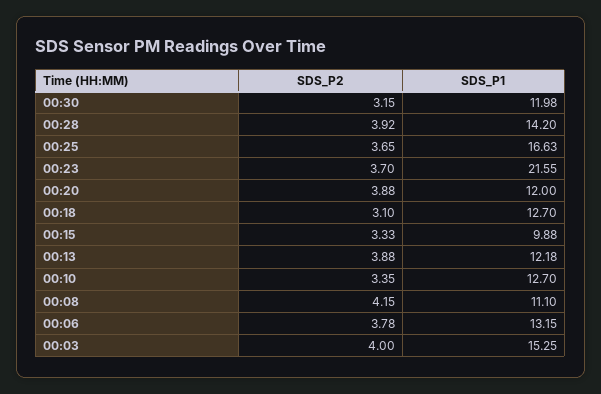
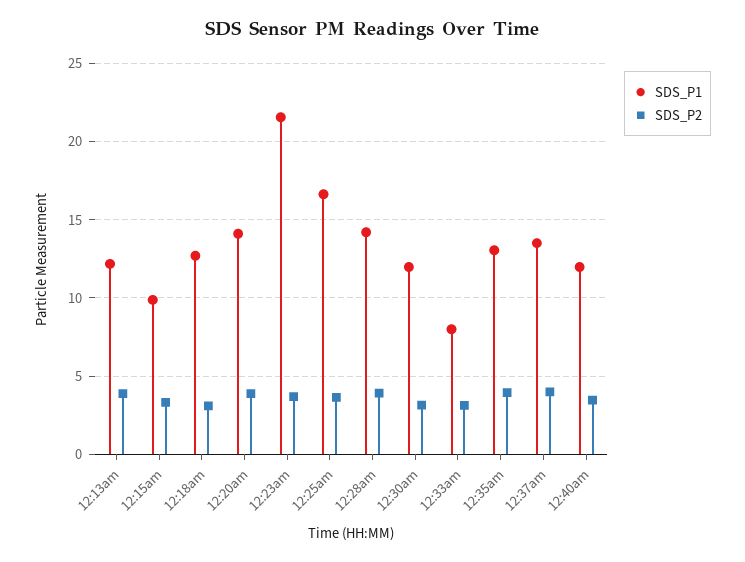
SDS_P1, 00:20: 12 -> 14
SDS_P2, 00:10: 3.35 -> none
SDS_P1, 00:10: 12.7 -> none
SDS_P2, 00:08: 4.15 -> none
SDS_P1, 00:08: 11.1 -> none
SDS_P2, 00:06: 3.78 -> none
SDS_P1, 00:06: 13.15 -> none
SDS_P2, 00:03: 4 -> none
SDS_P1, 00:03: 15.25 -> none
SDS_P1, 12:33am: none -> 8
SDS_P2, 12:33am: none -> 3
SDS_P1, 12:35am: none -> 13
SDS_P2, 12:35am: none -> 4
SDS_P1, 12:37am: none -> 13.5
SDS_P2, 12:37am: none -> 4
SDS_P1, 12:40am: none -> 12
SDS_P2, 12:40am: none -> 3.5

